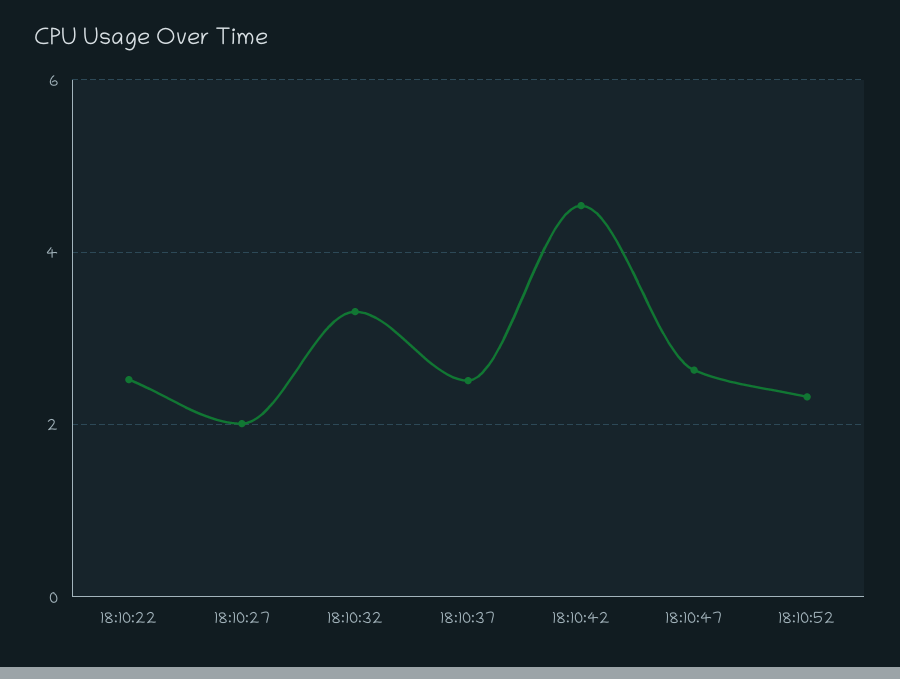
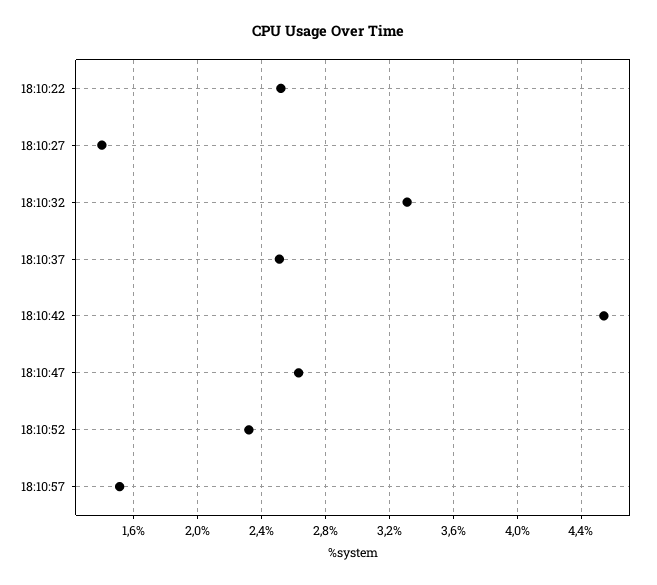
18:10:27: 2 -> 1.4
18:10:57: none -> 1.5

